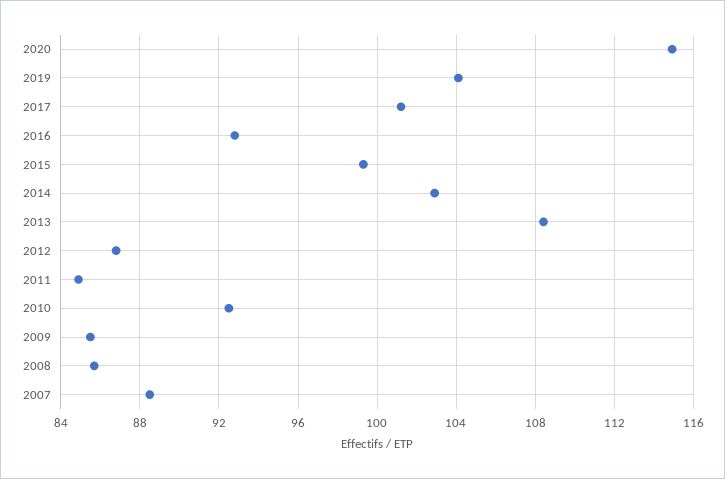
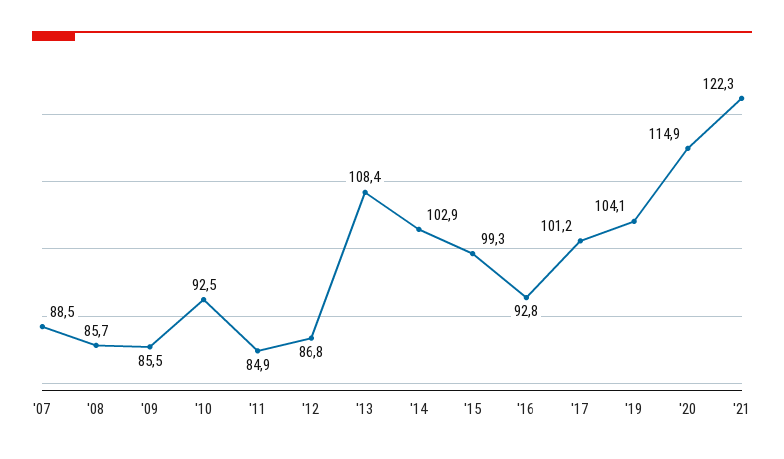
'21: none -> 122.3

